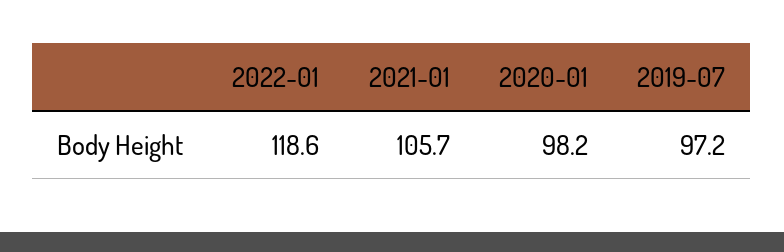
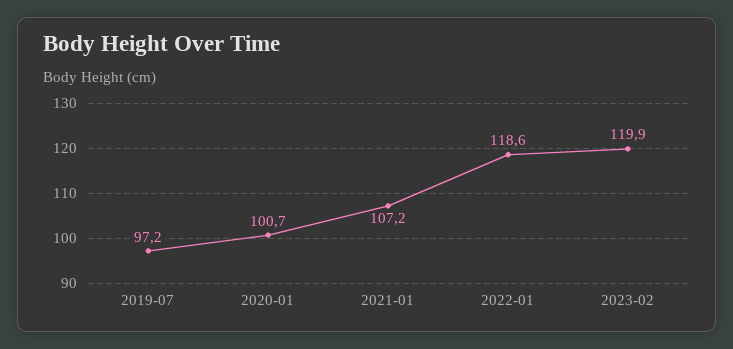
2021-01: 105.7 -> 107.2
2020-01: 98.2 -> 100.7
2023-02: none -> 119.9

